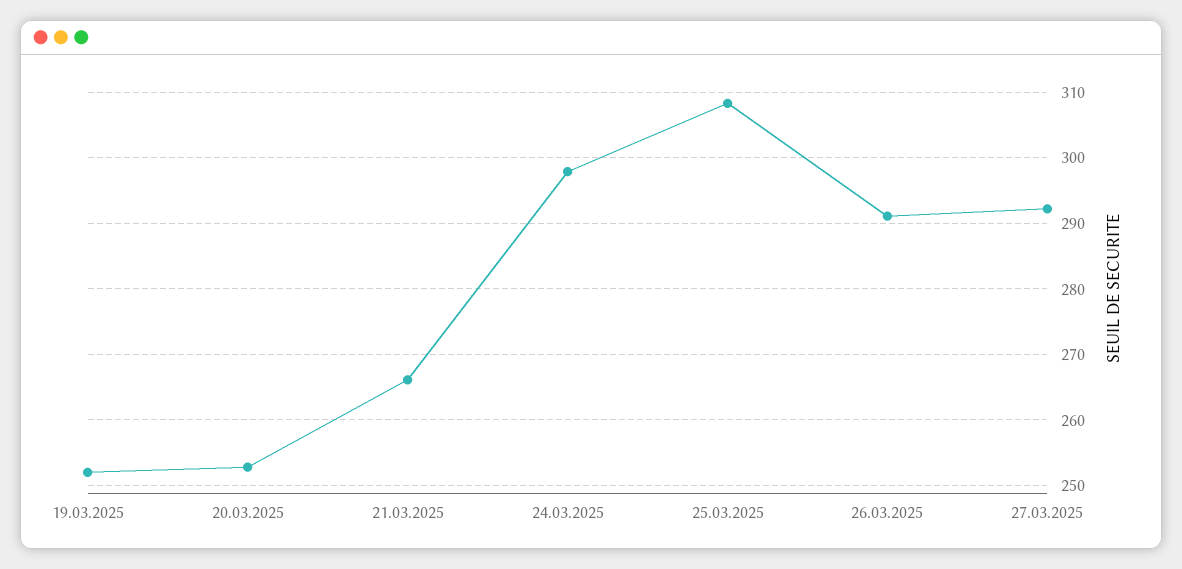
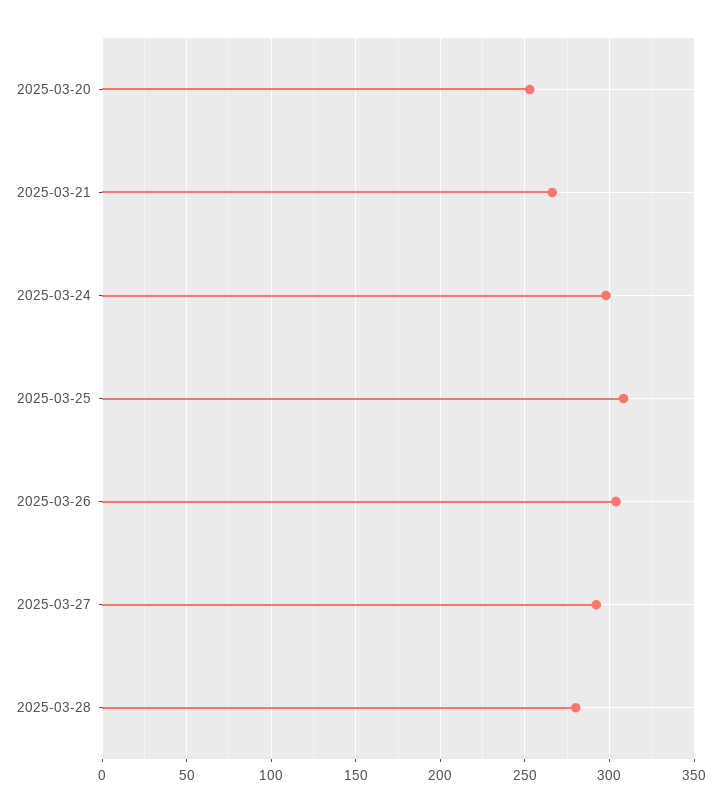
19.03.2025: 252 -> none
26.03.2025: 291 -> 305
2025-03-28: none -> 280

